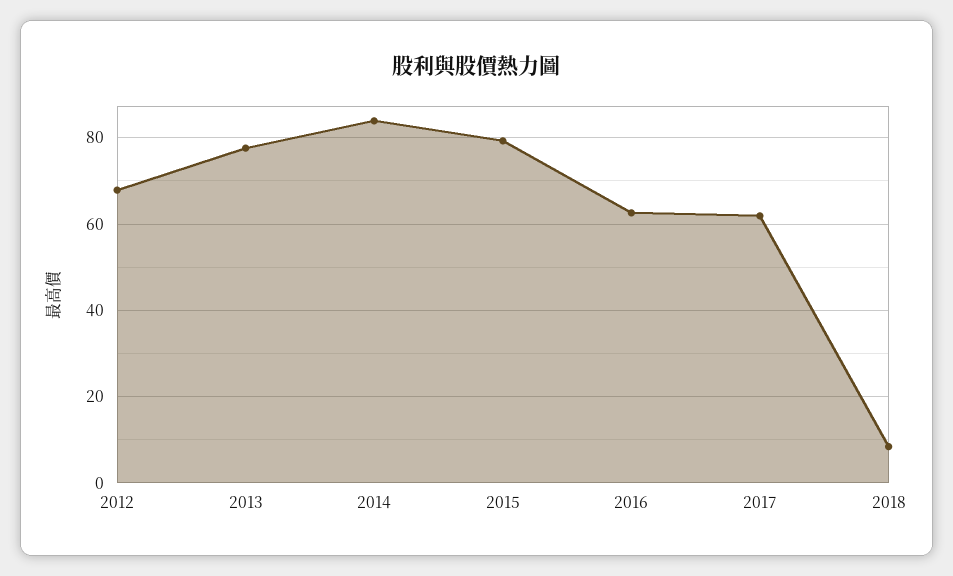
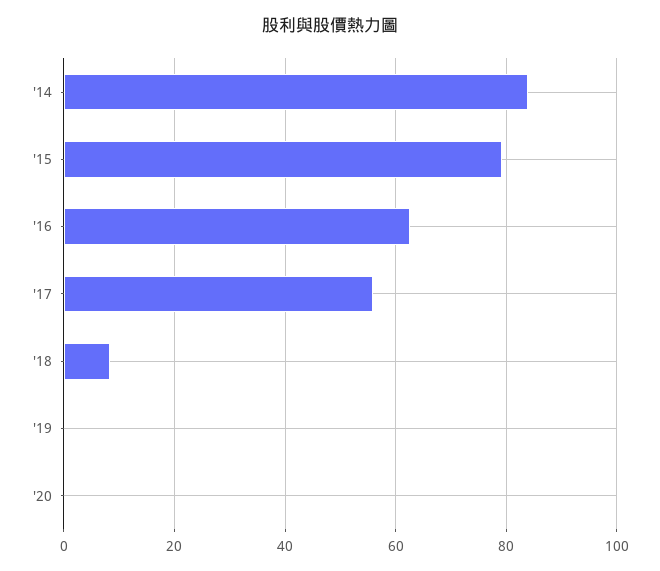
2012: 68 -> none
2013: 78 -> none
2017: 62 -> 56
'19: none -> 0
'20: none -> 0

